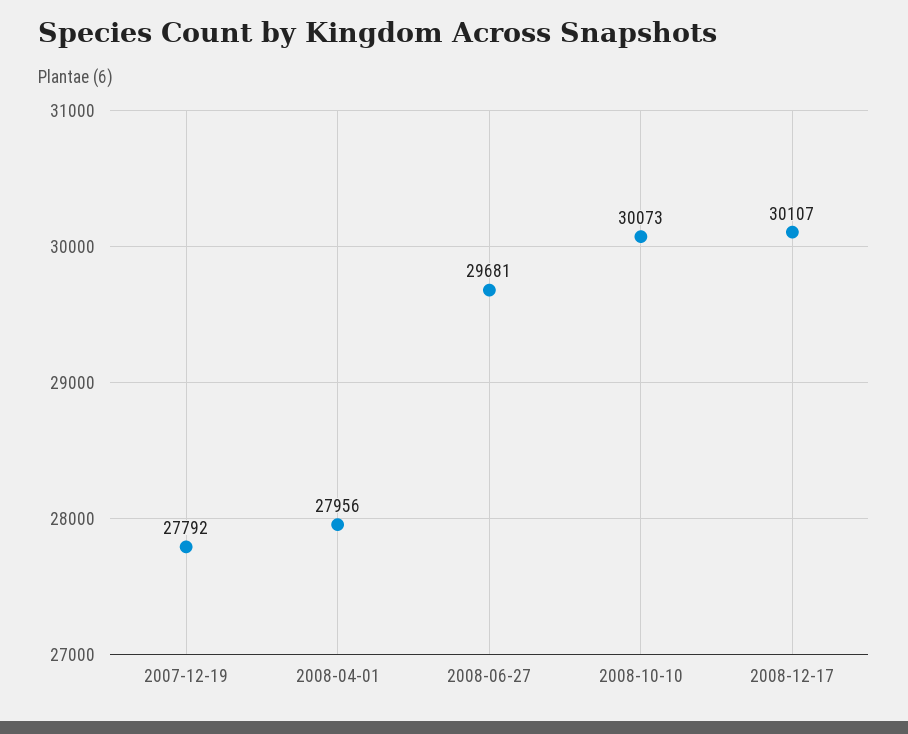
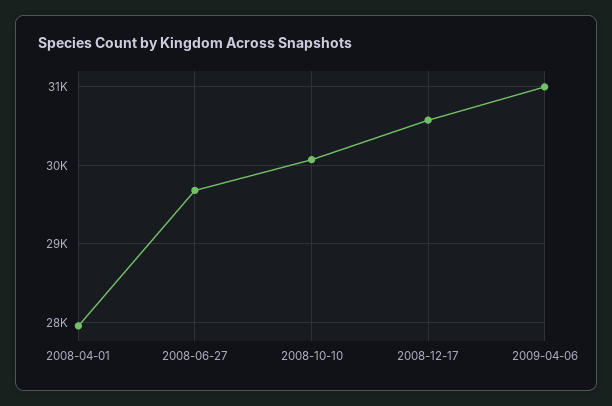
2007-12-19: 27792 -> none
2008-12-17: 30107 -> 30600
2009-04-06: none -> 31000

